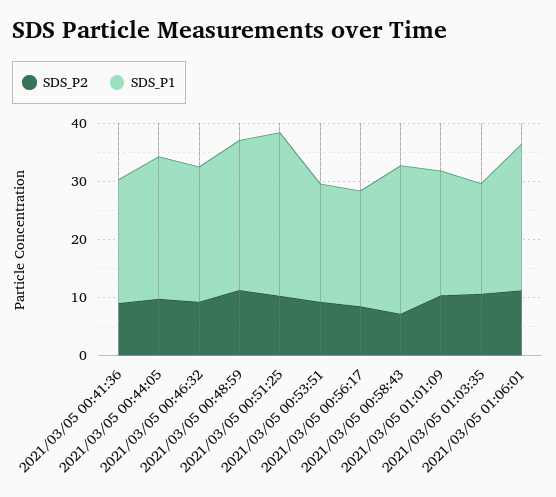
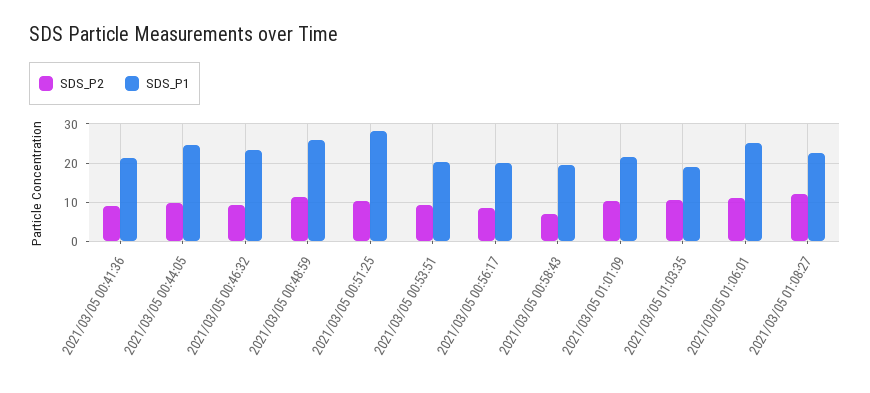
SDS_P1, 2021/03/05 00:58:43: 26 -> 20
SDS_P2, 2021/03/05 01:08:27: none -> 12
SDS_P1, 2021/03/05 01:08:27: none -> 22

